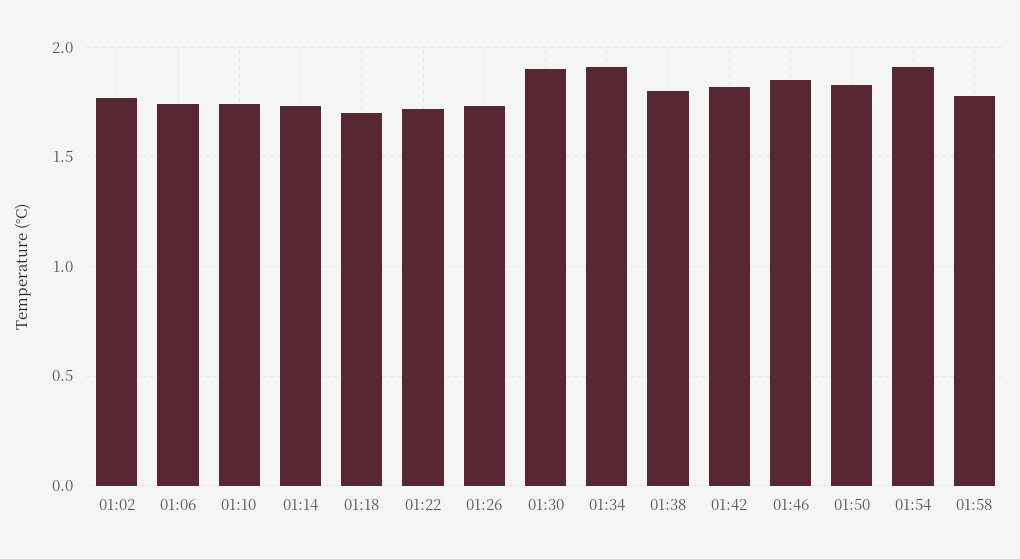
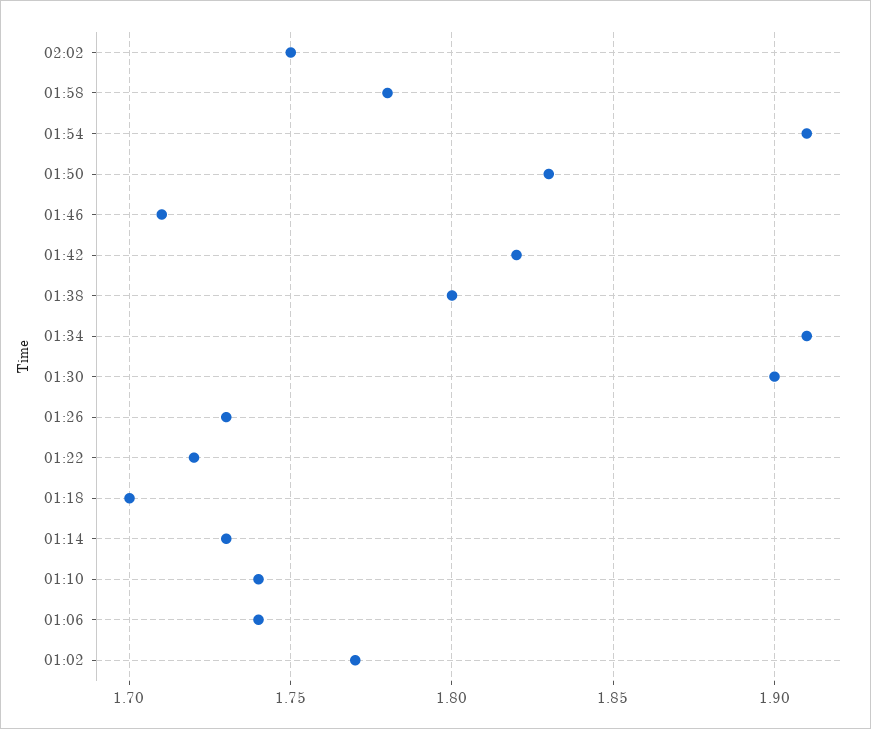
01:46: 1.85 -> 1.71
02:02: none -> 1.75

